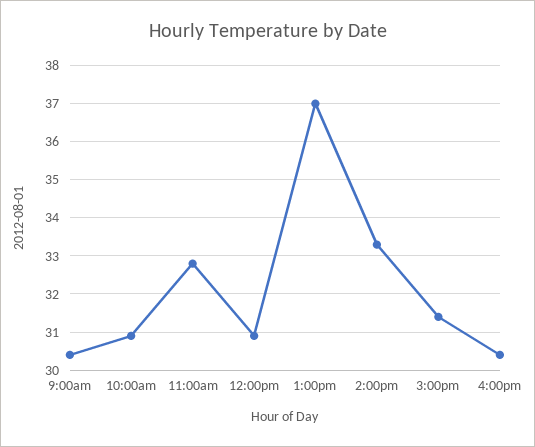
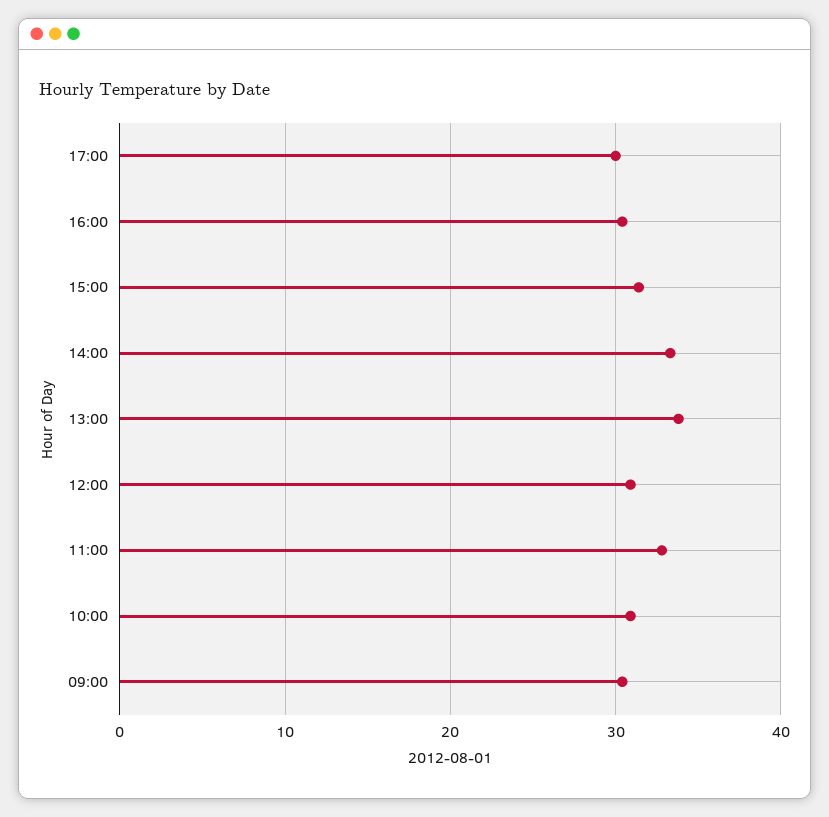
1:00pm: 37 -> 34
17:00: none -> 30

